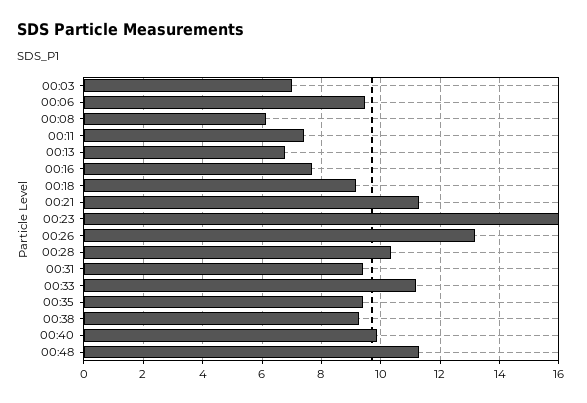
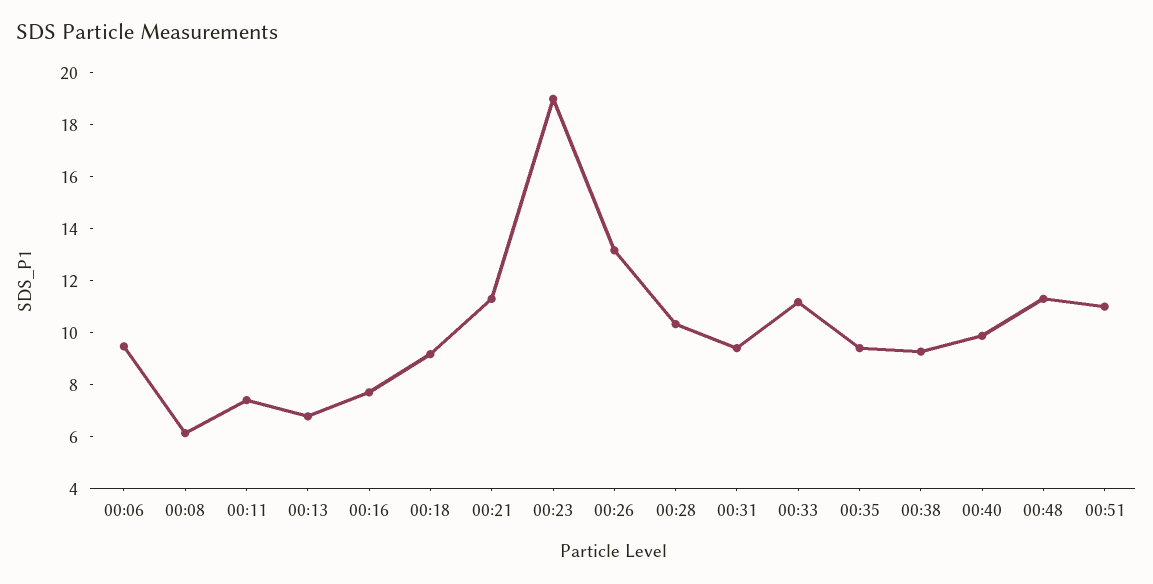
00:03: 7 -> none
00:23: 16 -> 19
00:51: none -> 11

